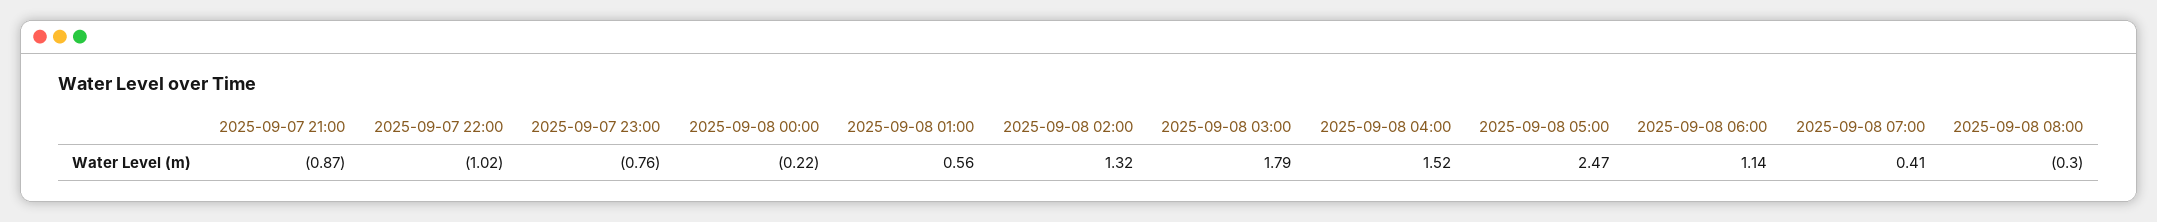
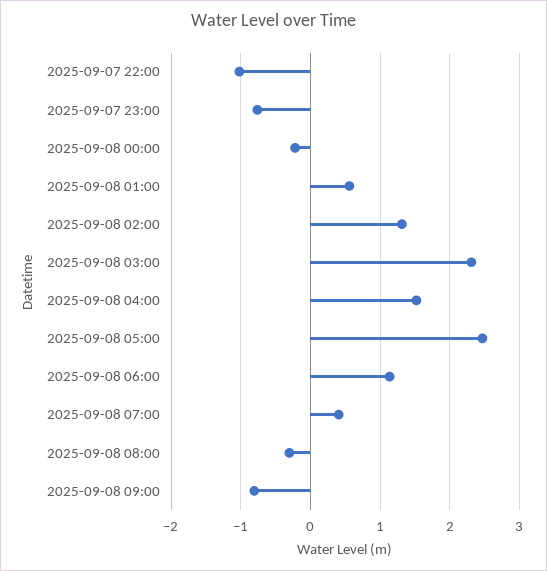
2025-09-07 21:00: -0.87 -> none
2025-09-08 03:00: 1.79 -> 2.3
2025-09-08 09:00: none -> -0.8

